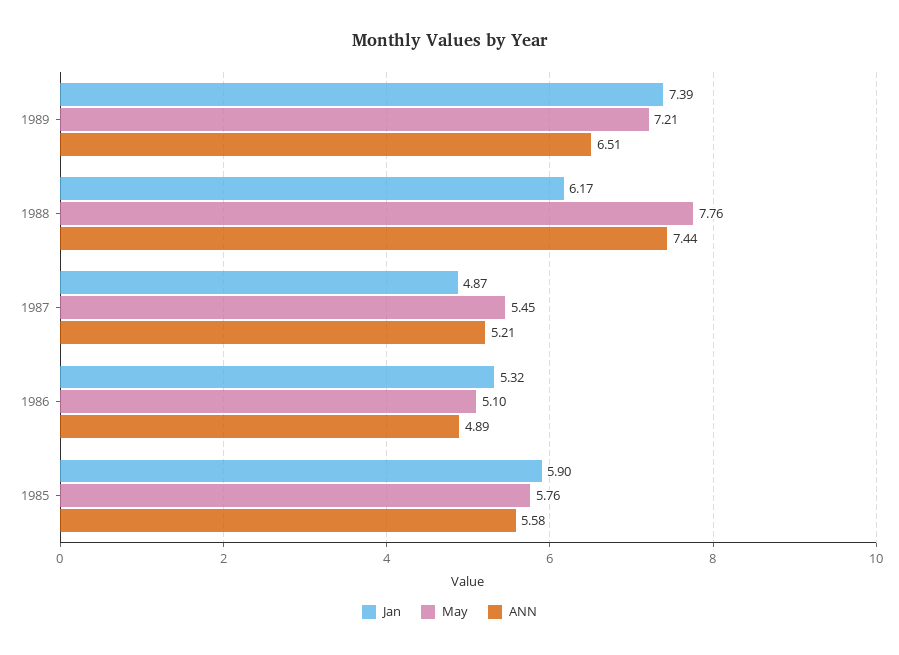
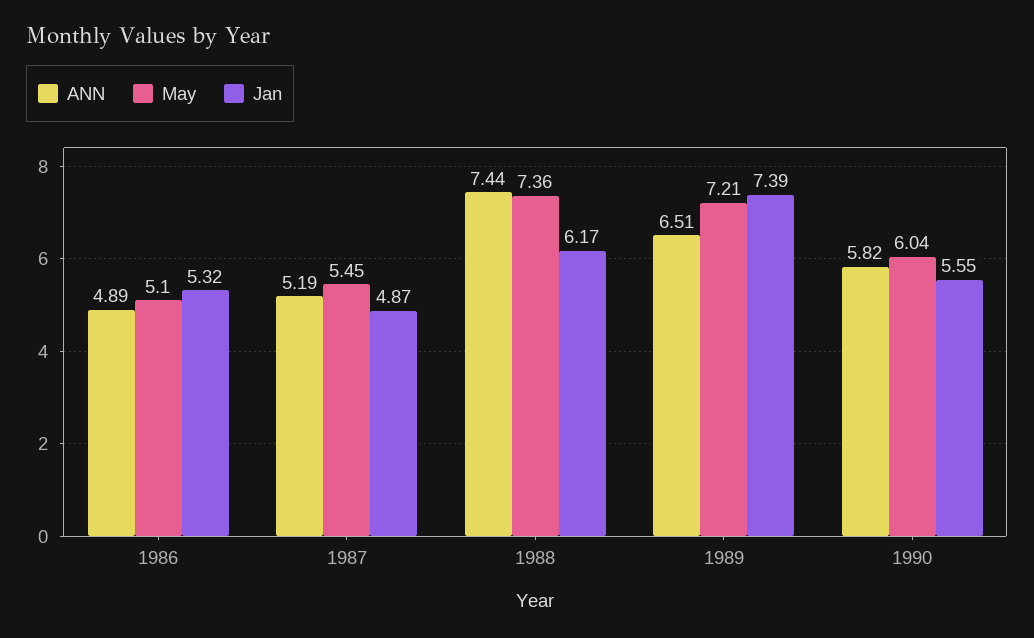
May, 1988: 7.76 -> 7.36
ANN, 1987: 5.21 -> 5.19
Jan, 1985: 5.9 -> none
May, 1985: 5.76 -> none
ANN, 1985: 5.58 -> none
ANN, 1990: none -> 5.82
May, 1990: none -> 6.04
Jan, 1990: none -> 5.55

